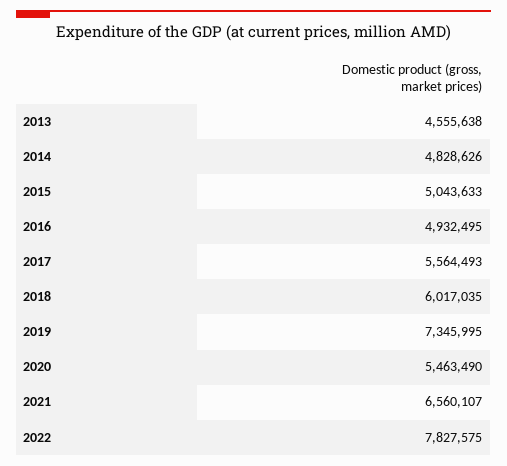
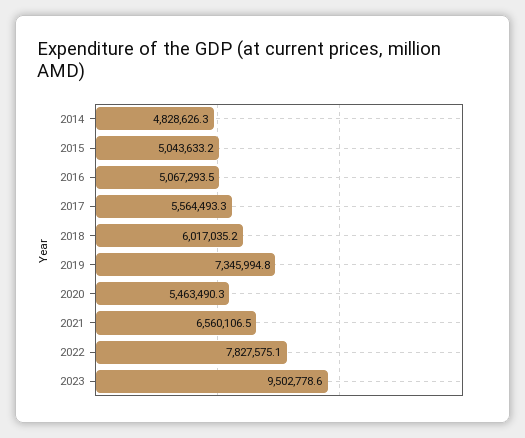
2013: 4555638 -> none
2016: 4932495 -> 5067293.5
2023: none -> 9502778.6

